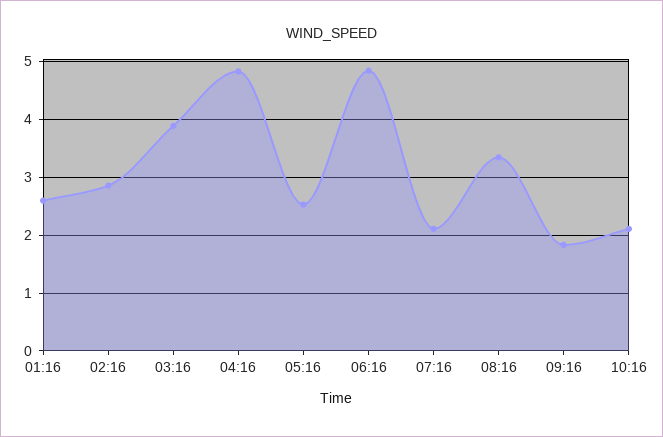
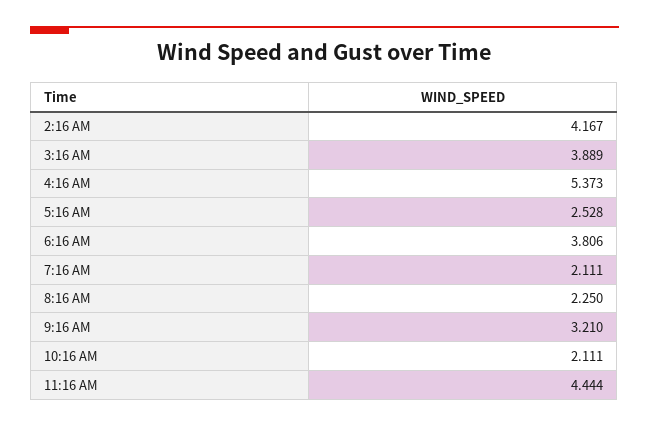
01:16: 2.6 -> none
02:16: 2.8 -> 4.167
04:16: 4.8 -> 5.373
06:16: 4.8 -> 3.806
08:16: 3.4 -> 2.25
09:16: 1.8 -> 3.21
11:16 AM: none -> 4.444

